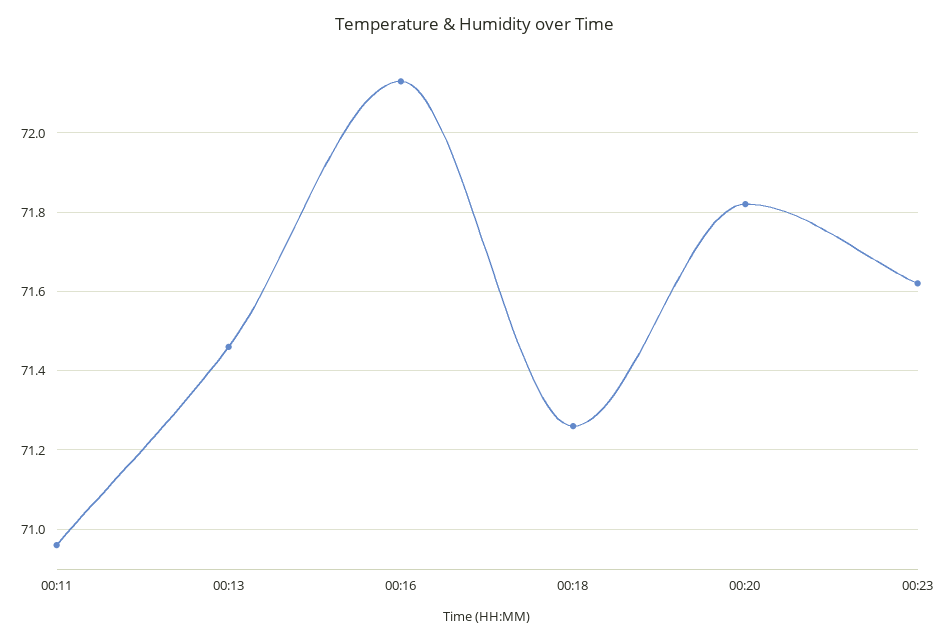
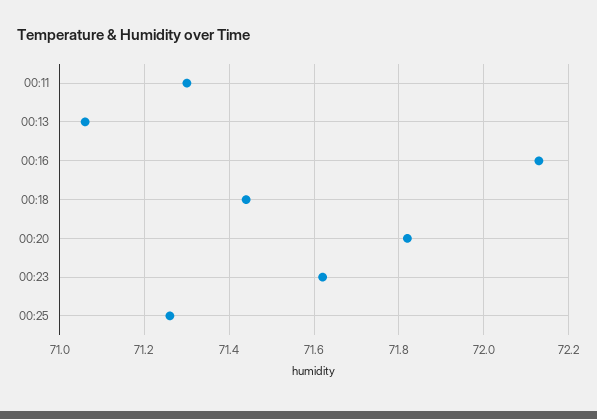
00:11: 70.95 -> 71.3
00:13: 71.45 -> 71.05
00:18: 71.25 -> 71.45
00:25: none -> 71.25

